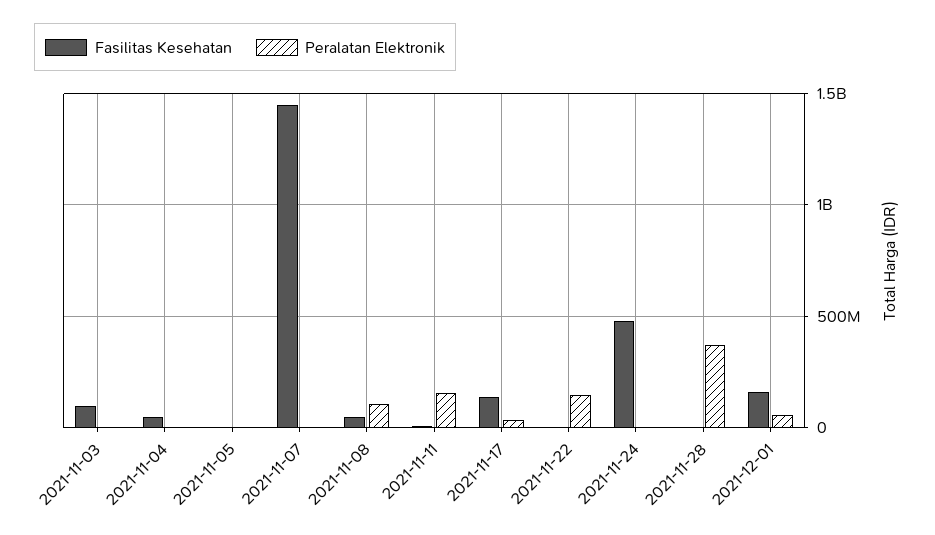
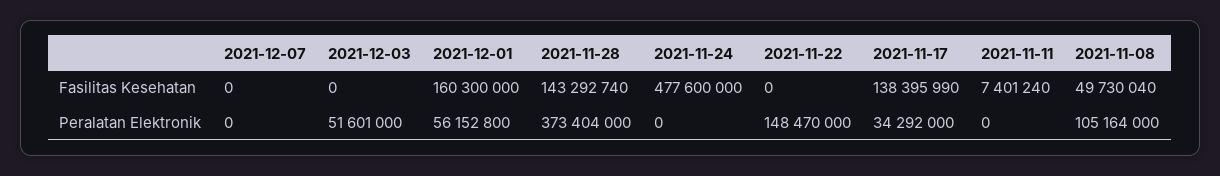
Fasilitas Kesehatan, 2021-11-03: 100000000 -> none
Peralatan Elektronik, 2021-11-03: 0 -> none
Fasilitas Kesehatan, 2021-11-04: 50000000 -> none
Peralatan Elektronik, 2021-11-04: 0 -> none
Fasilitas Kesehatan, 2021-11-05: 0 -> none
Peralatan Elektronik, 2021-11-05: 0 -> none
Fasilitas Kesehatan, 2021-11-07: 1450000000 -> none
Peralatan Elektronik, 2021-11-07: 0 -> none
Peralatan Elektronik, 2021-11-11: 150000000 -> 0
Fasilitas Kesehatan, 2021-11-28: 0 -> 143292740
Fasilitas Kesehatan, 2021-12-07: none -> 0
Fasilitas Kesehatan, 2021-12-03: none -> 0
Peralatan Elektronik, 2021-12-07: none -> 0
Peralatan Elektronik, 2021-12-03: none -> 51601000

